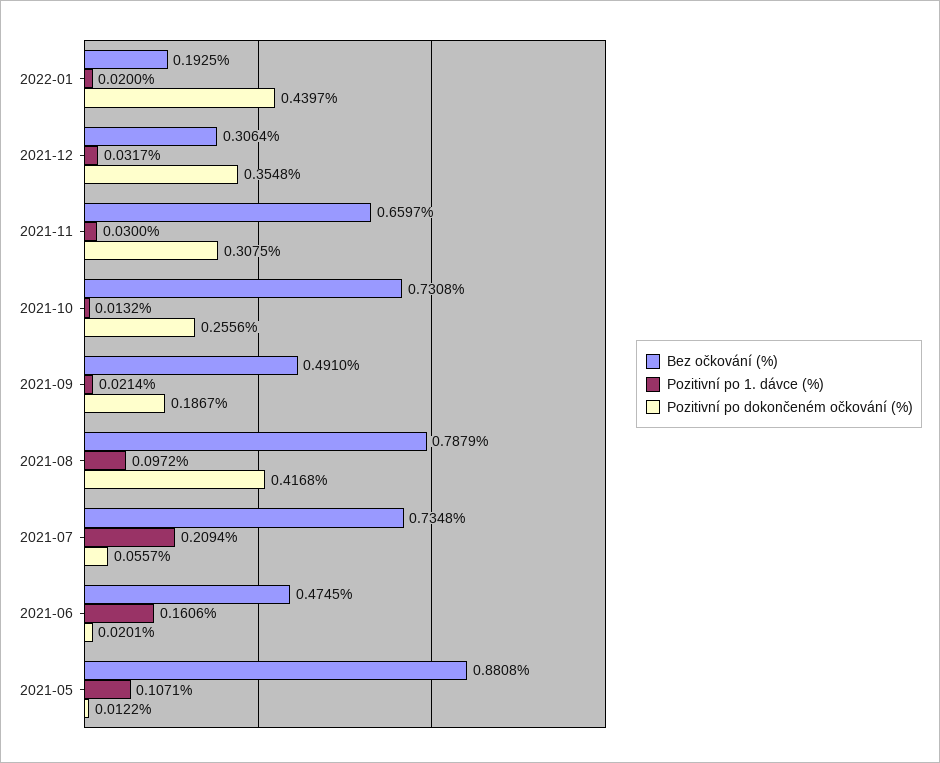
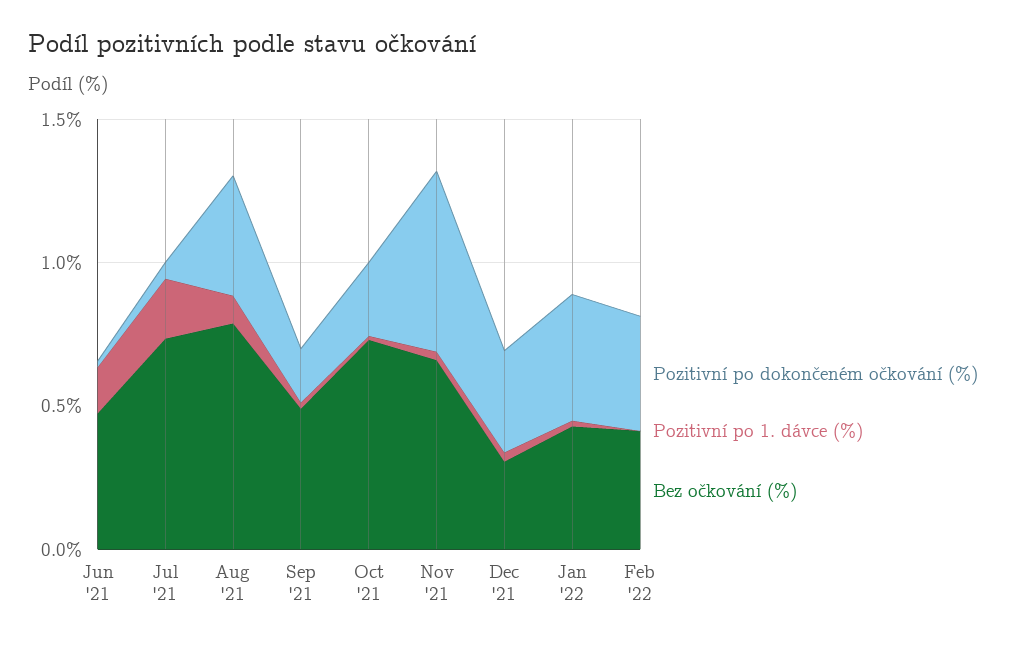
Bez očkování (%), 2022-01: 0.1925 -> 0.4
Pozitivní po dokončeném očkování (%), 2021-11: 0.3075 -> 0.6
Bez očkování (%), 2021-05: 0.8808 -> none
Pozitivní po 1. dávce (%), 2021-05: 0.1071 -> none
Pozitivní po dokončeném očkování (%), 2021-05: 0.0122 -> none
Pozitivní po dokončeném očkování (%), Feb '22: none -> 0.4
Pozitivní po 1. dávce (%), Feb '22: none -> 0
Bez očkování (%), Feb '22: none -> 0.4

